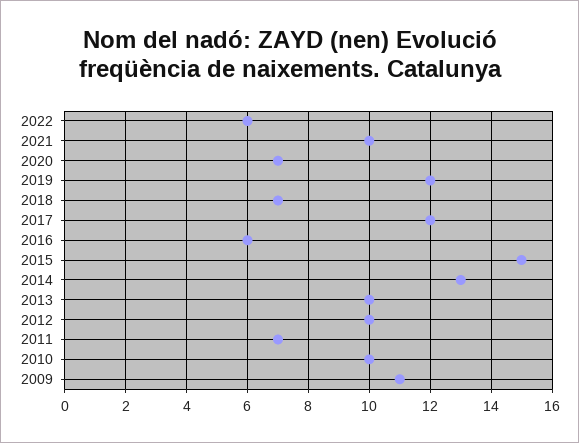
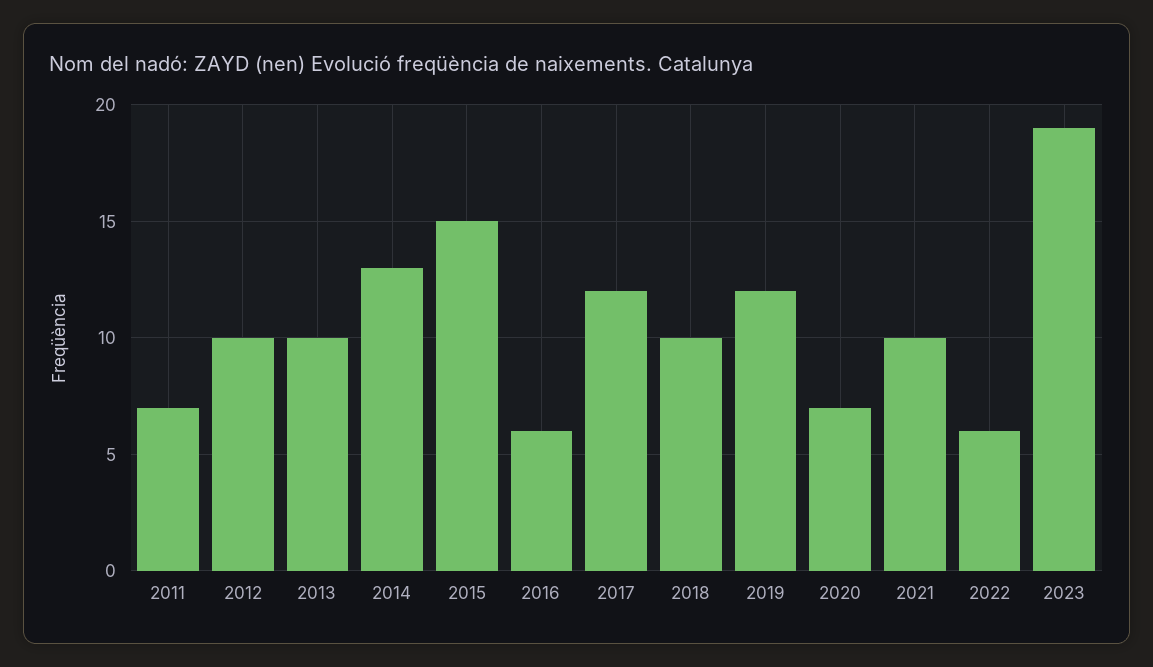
2018: 7 -> 10
2010: 10 -> none
2009: 11 -> none
2023: none -> 19

